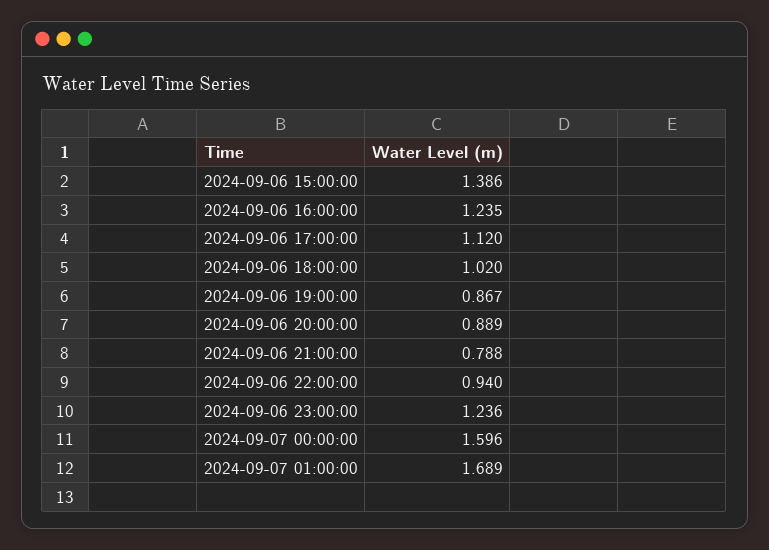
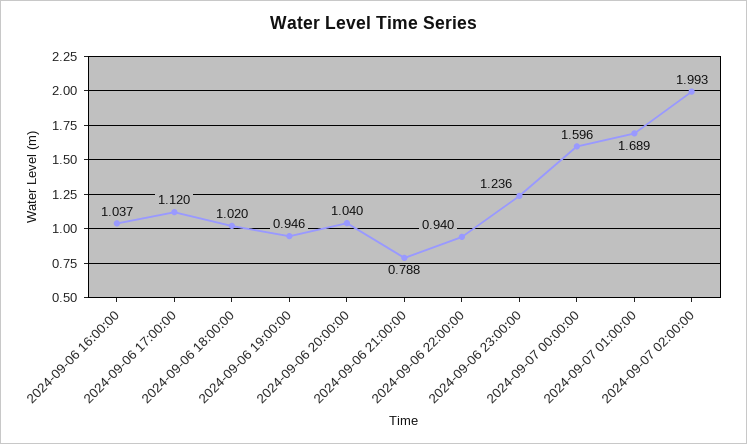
2024-09-06 15:00:00: 1.386 -> none
2024-09-06 16:00:00: 1.235 -> 1.037
2024-09-06 19:00:00: 0.867 -> 0.946
2024-09-06 20:00:00: 0.889 -> 1.04
2024-09-07 02:00:00: none -> 1.993

